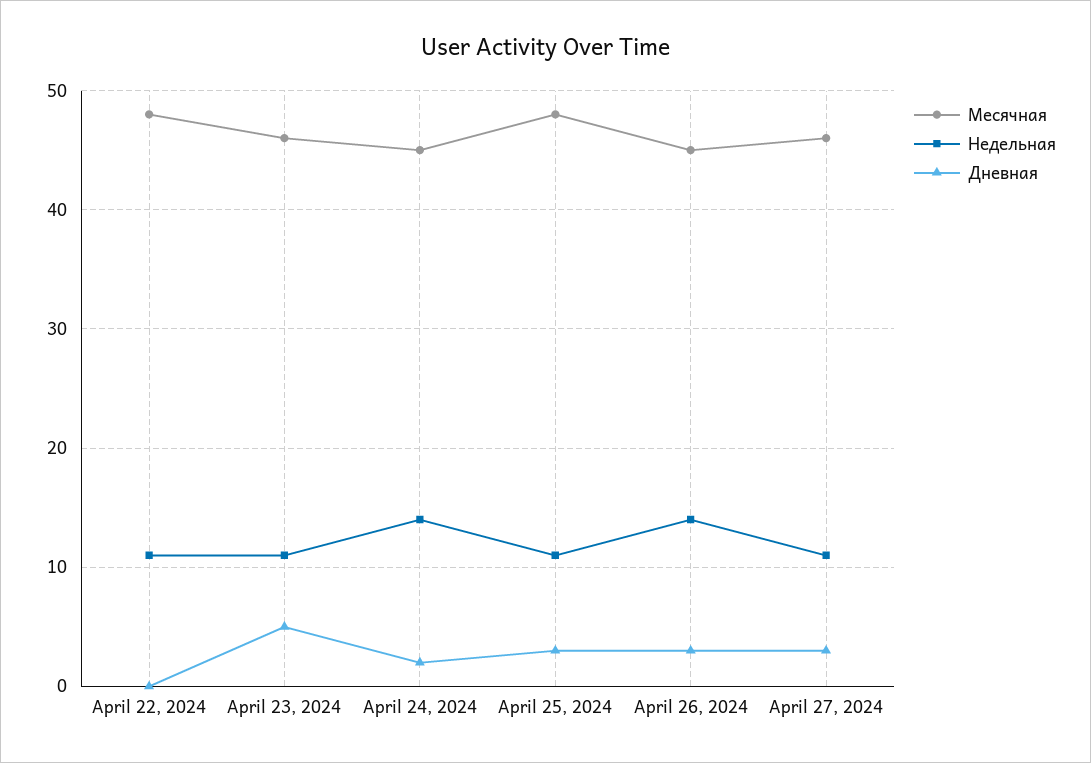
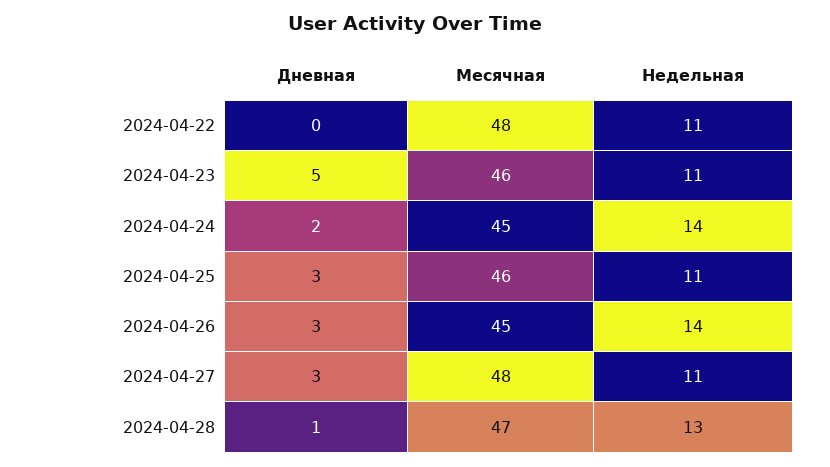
Месячная, April 25, 2024: 48 -> 46
Месячная, April 27, 2024: 46 -> 48
Дневная, 2024-04-28: none -> 1
Месячная, 2024-04-28: none -> 47
Недельная, 2024-04-28: none -> 13

